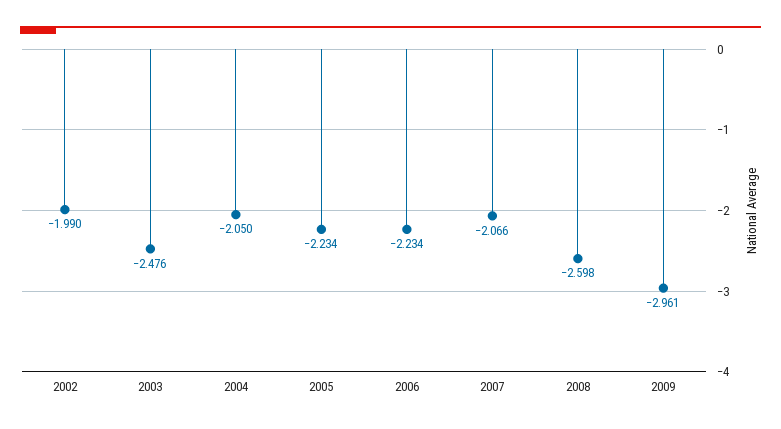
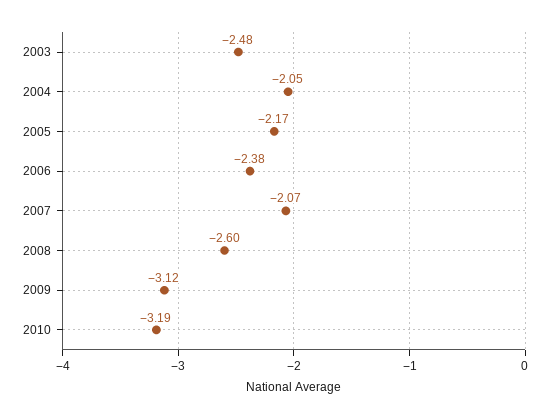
2002: -1.99 -> none
2005: -2.234 -> -2.17
2006: -2.234 -> -2.38
2009: -2.961 -> -3.12
2010: none -> -3.19

